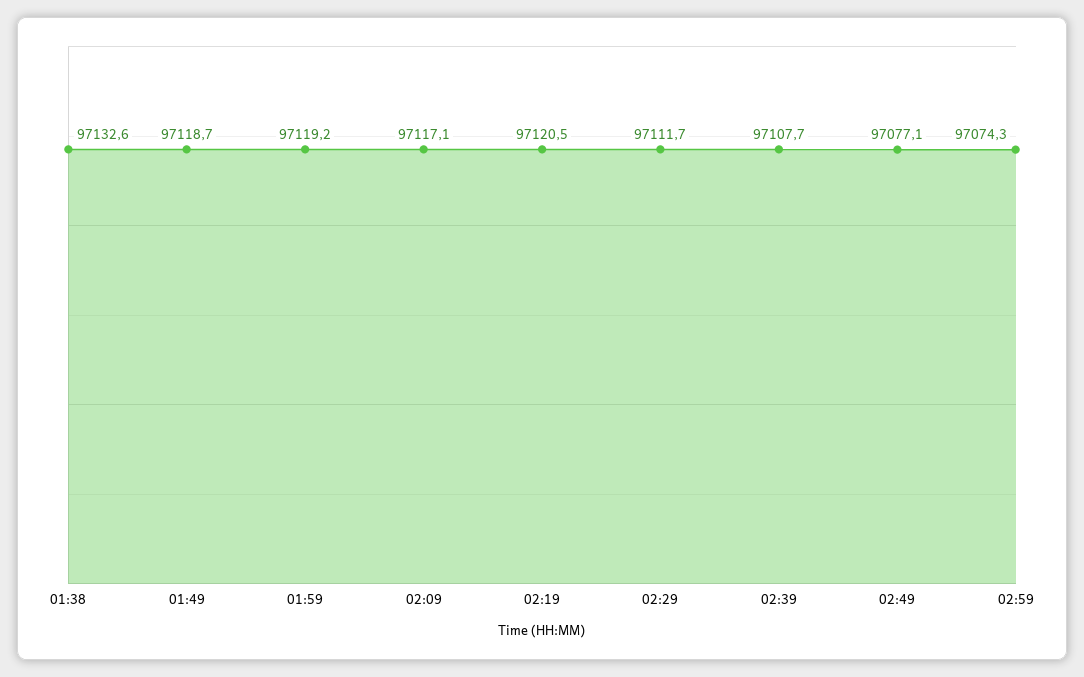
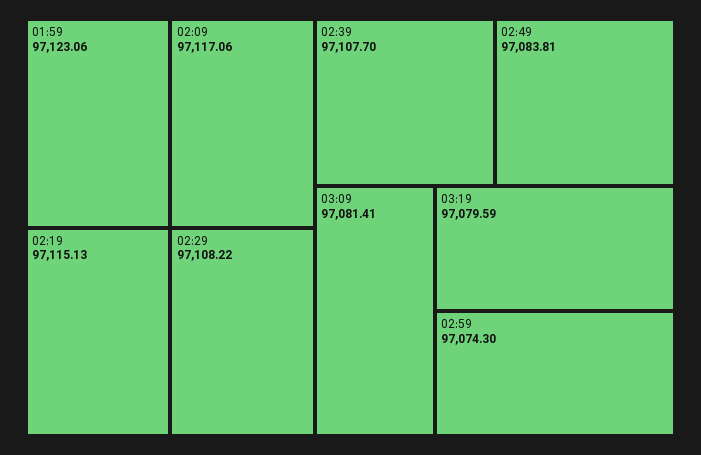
01:38: 97132.6 -> none
01:49: 97118.7 -> none
01:59: 97119.2 -> 97123.06
02:19: 97120.5 -> 97115.13
02:29: 97111.7 -> 97108.22
02:49: 97077.1 -> 97083.81
03:09: none -> 97081.41
03:19: none -> 97079.59

